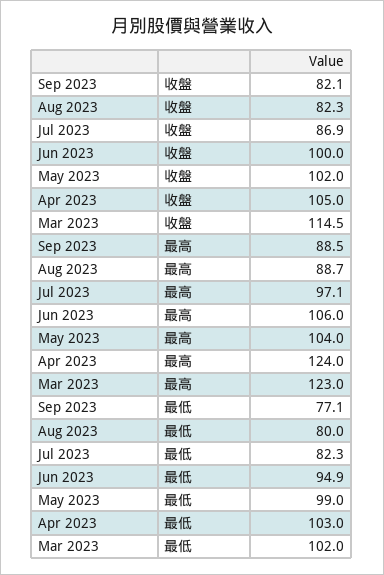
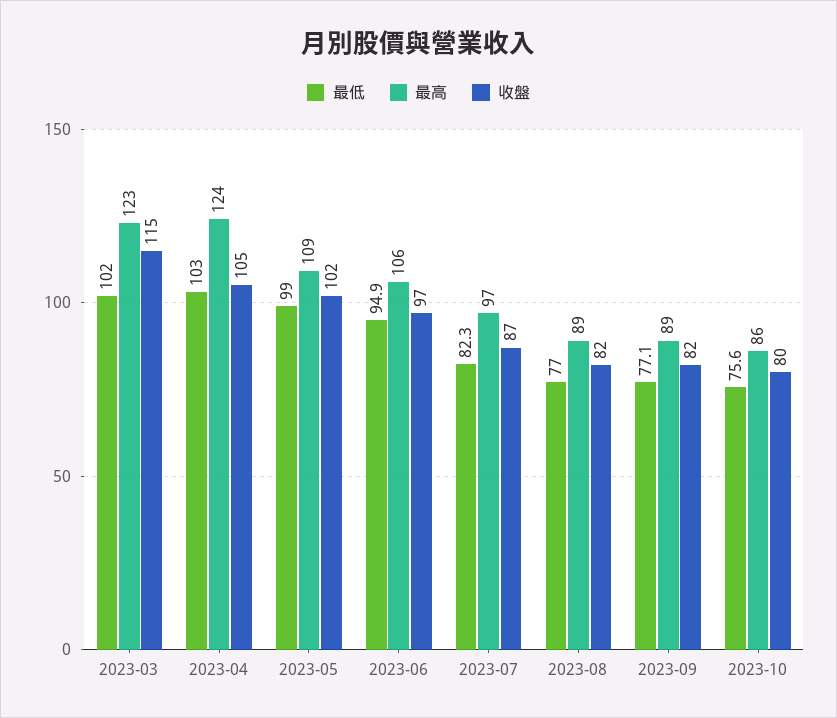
收盤, Jun 2023: 100 -> 97
最高, May 2023: 104 -> 109
最低, Aug 2023: 80 -> 77
最低, 2023-10: none -> 75.6
最高, 2023-10: none -> 86
收盤, 2023-10: none -> 80

